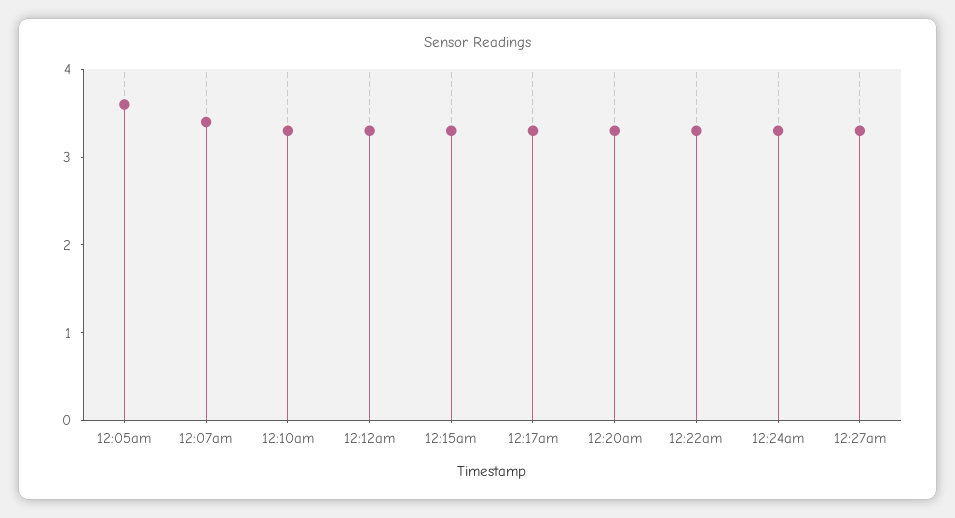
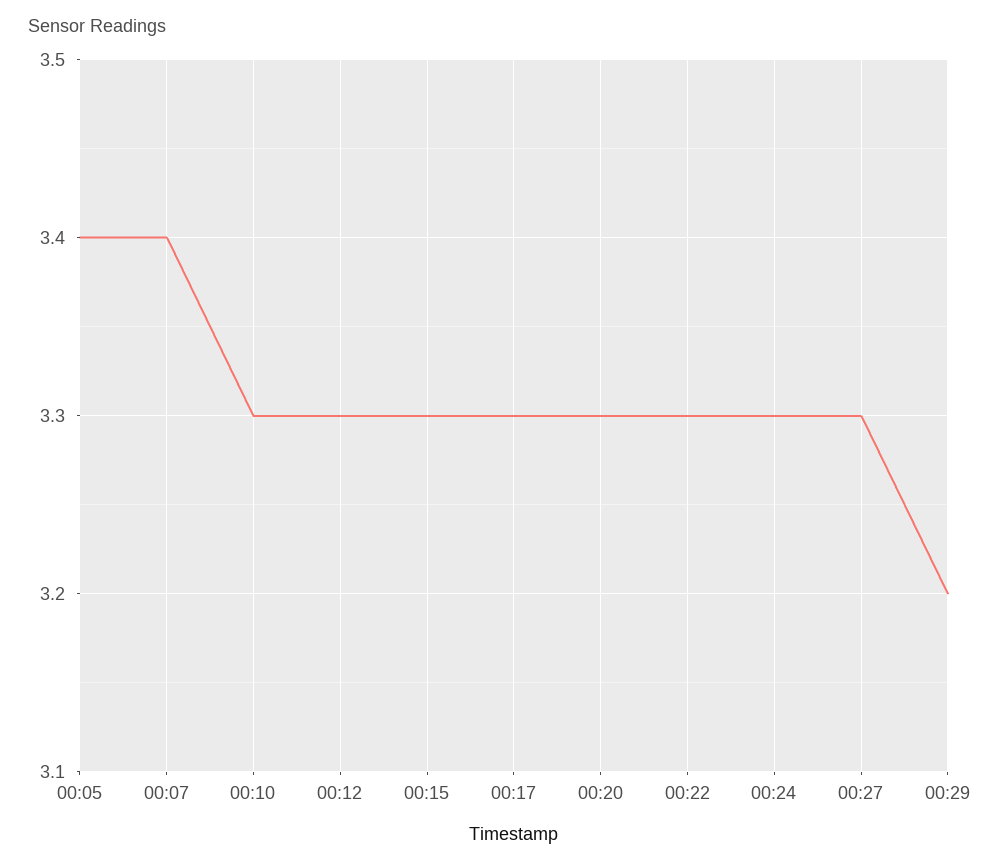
12:05am: 3.6 -> 3.4
00:29: none -> 3.2

